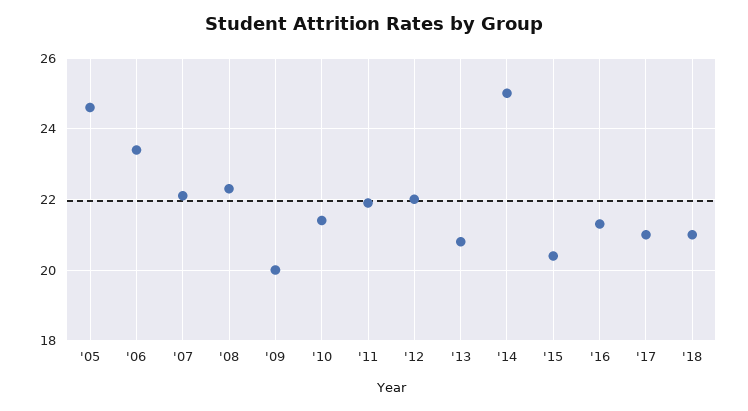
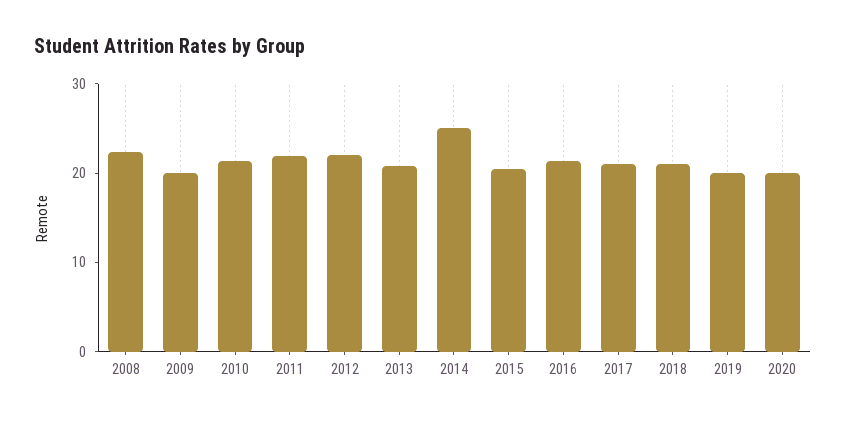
'05: 24.5 -> none
'06: 23.5 -> none
'07: 22 -> none
2019: none -> 20
2020: none -> 20

